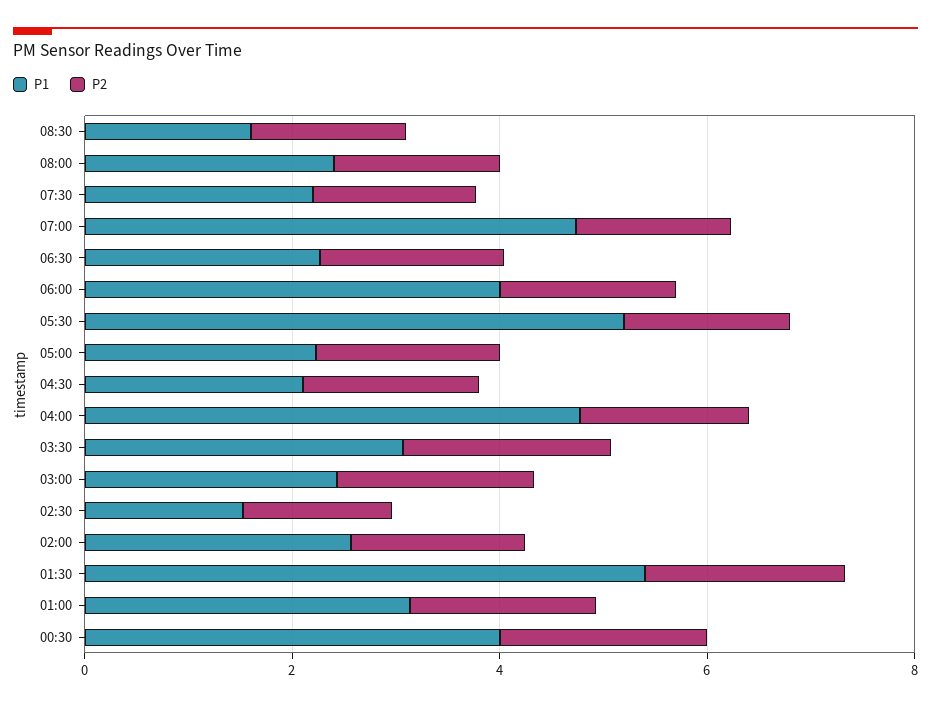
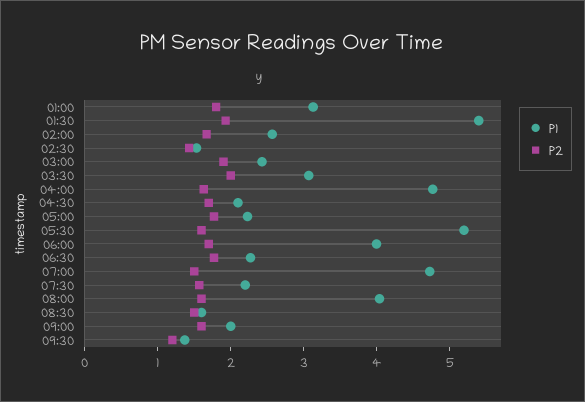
P1, 08:00: 2.5 -> 4
P1, 00:30: 4 -> none
P2, 00:30: 2 -> none
P1, 09:00: none -> 2
P2, 09:00: none -> 1.6
P1, 09:30: none -> 1.4
P2, 09:30: none -> 1.2

